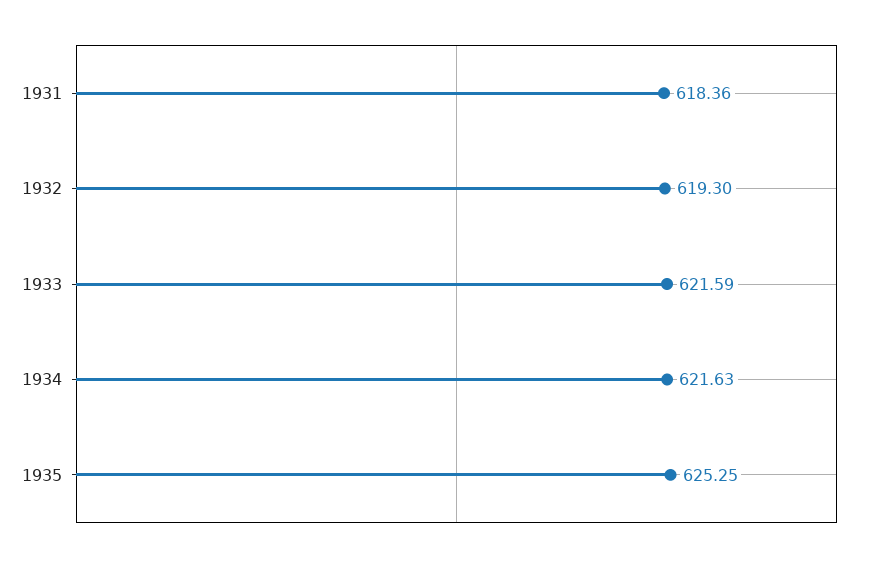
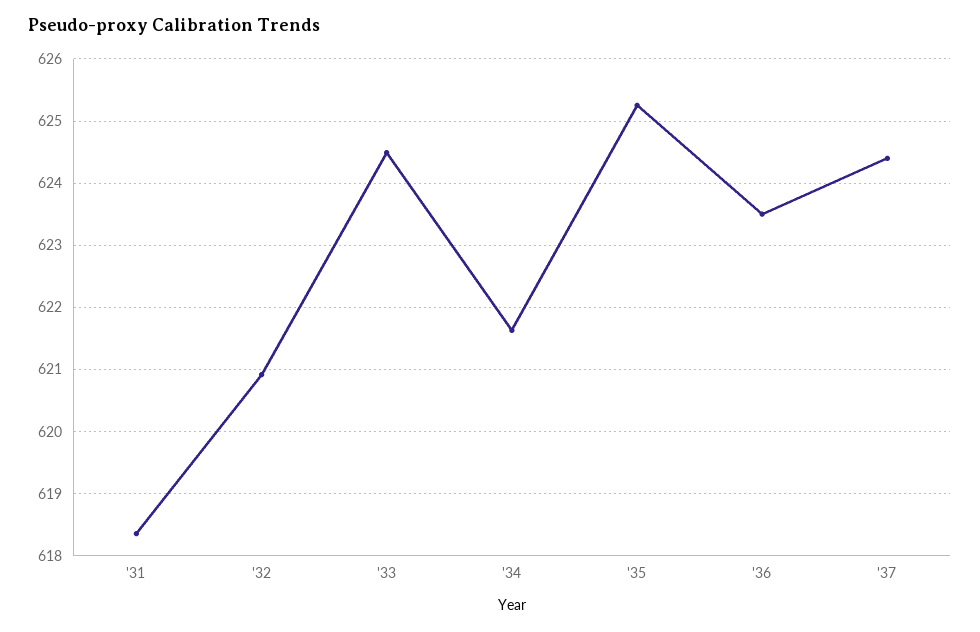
1932: 619.3 -> 620.9
1933: 621.59 -> 624.5
'36: none -> 623.5
'37: none -> 624.4

